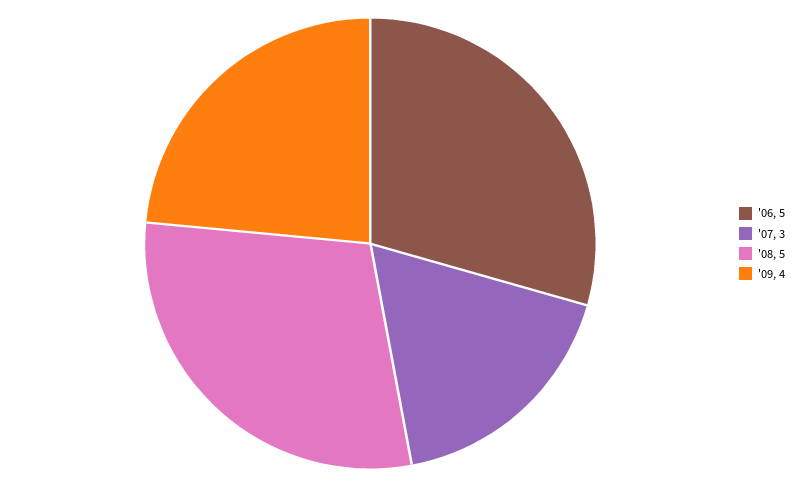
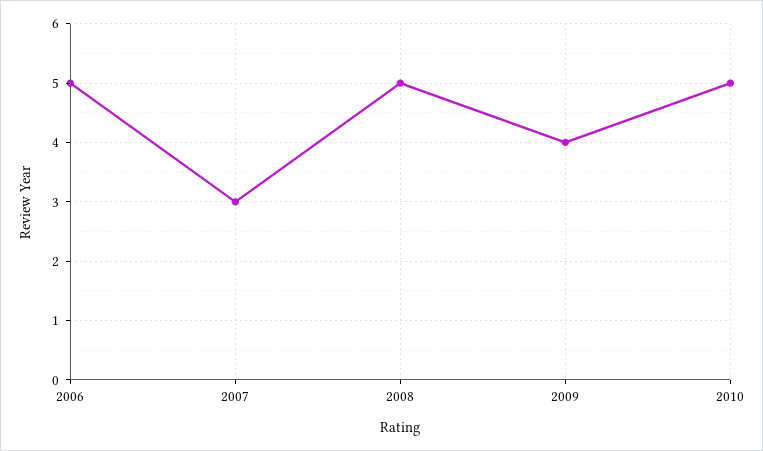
2010: none -> 5

